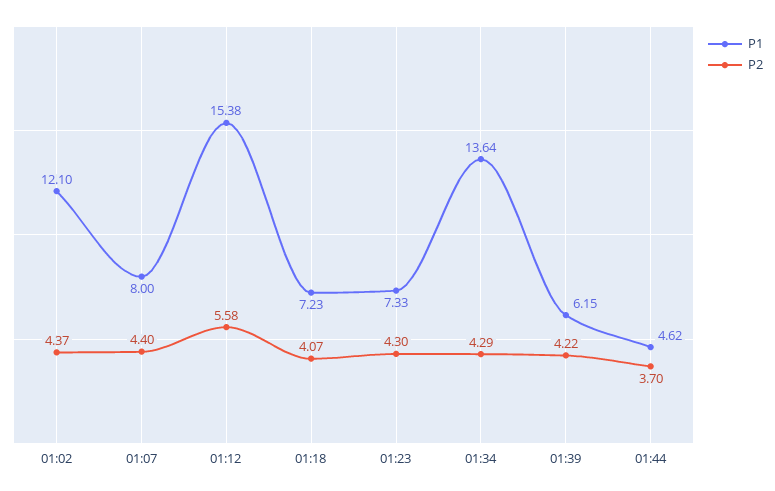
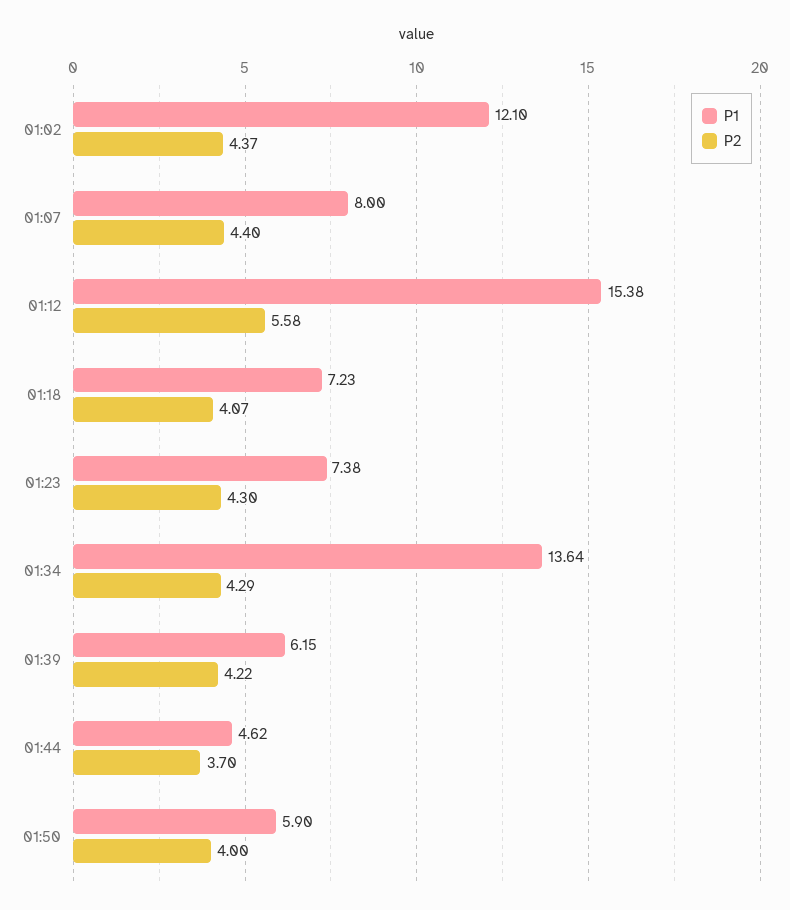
P1, 01:23: 7.33 -> 7.38
P1, 01:50: none -> 5.9
P2, 01:50: none -> 4

